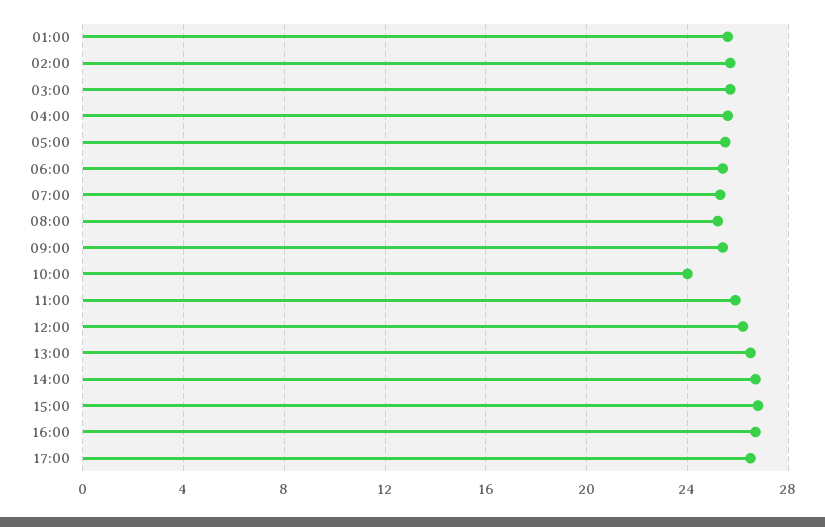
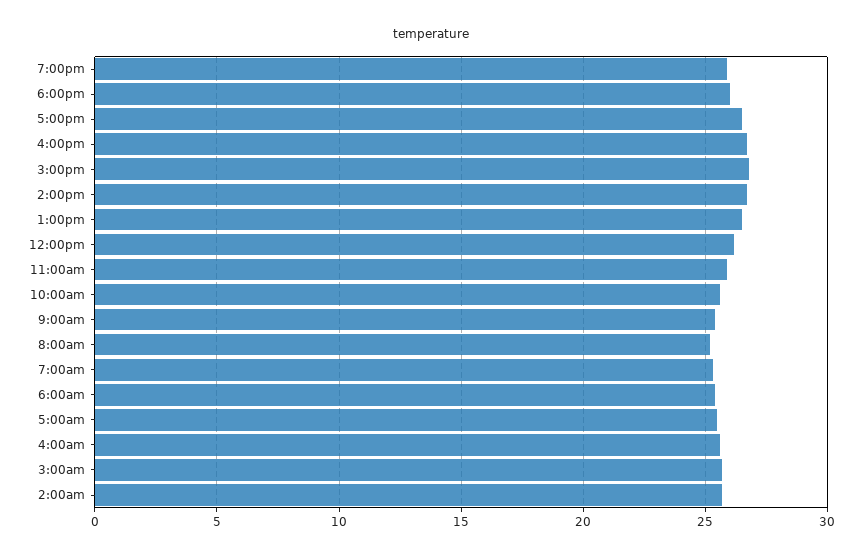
01:00: 25.5 -> none
10:00: 24 -> 25.5
7:00pm: none -> 26
6:00pm: none -> 26

